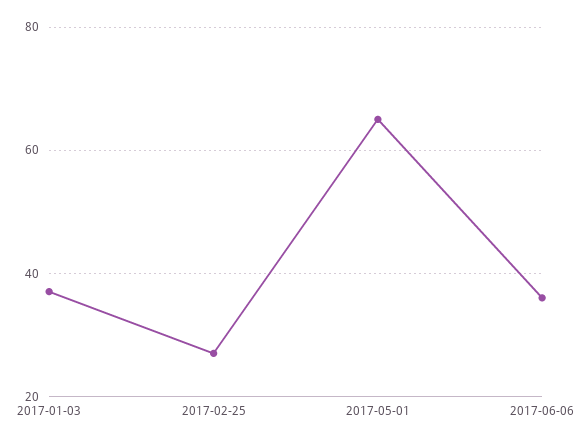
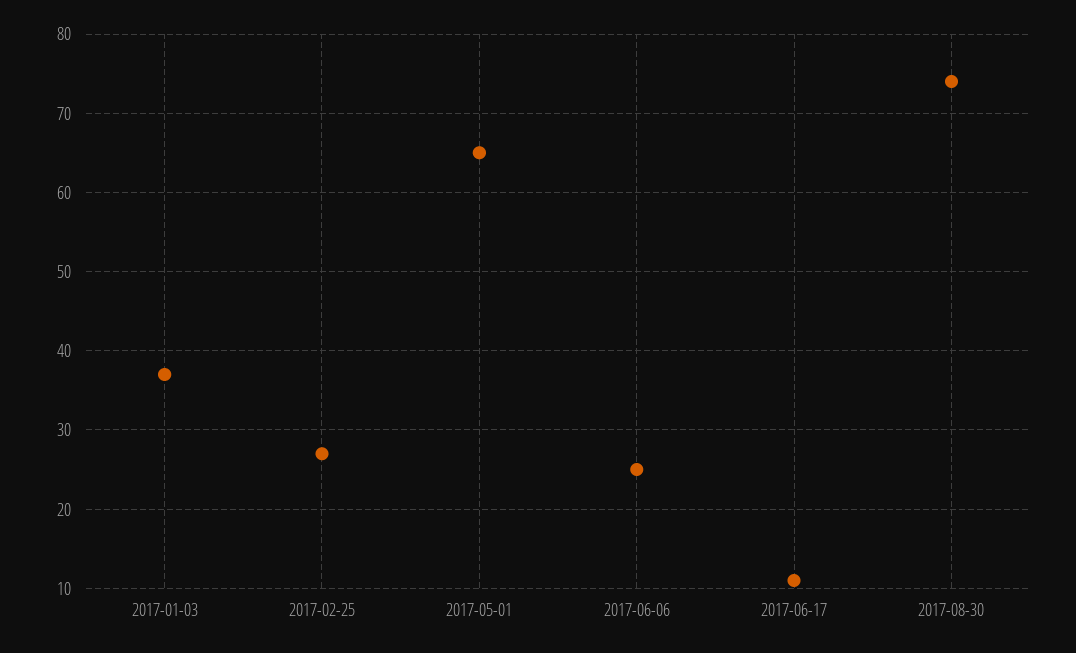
2017-06-06: 35 -> 25
2017-06-17: none -> 11
2017-08-30: none -> 74

